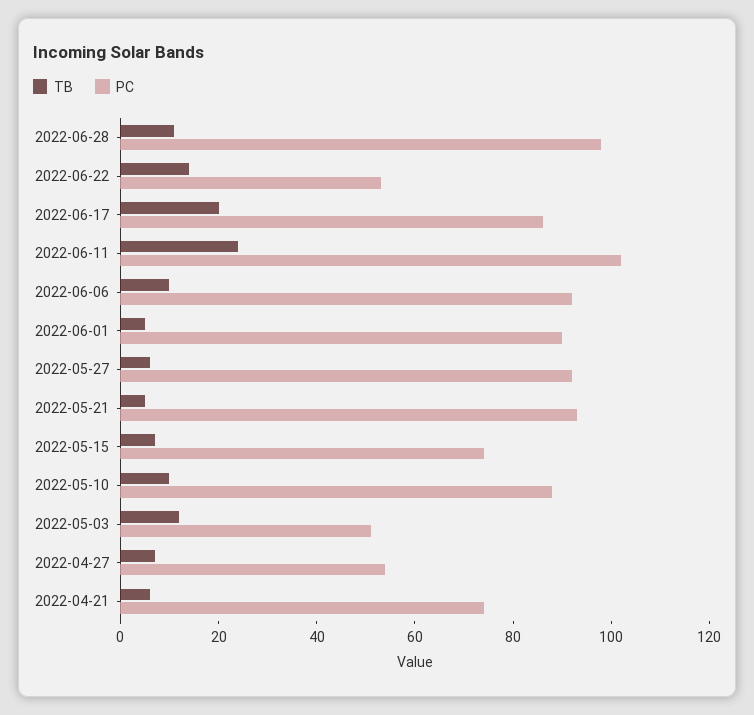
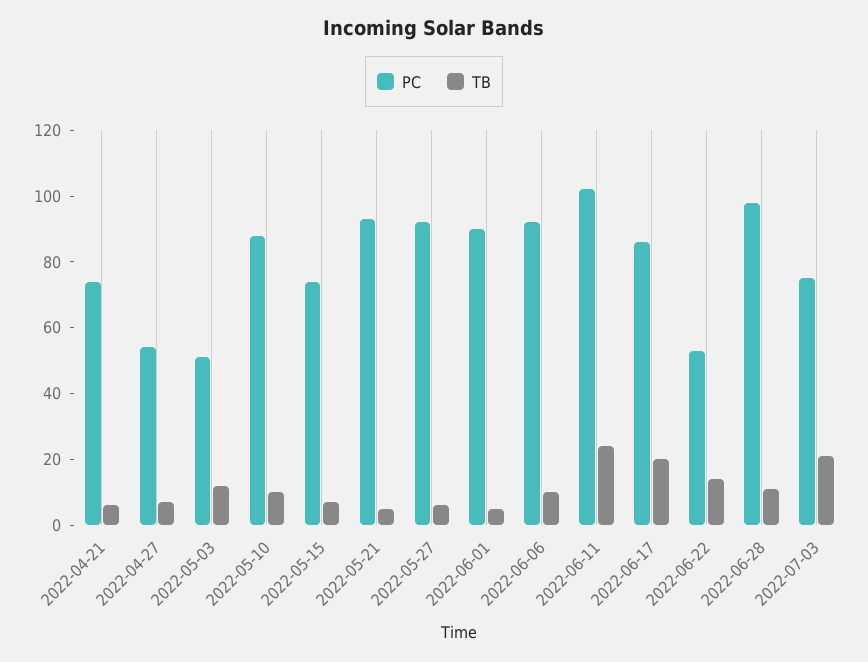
PC, 2022-07-03: none -> 75
TB, 2022-07-03: none -> 20

